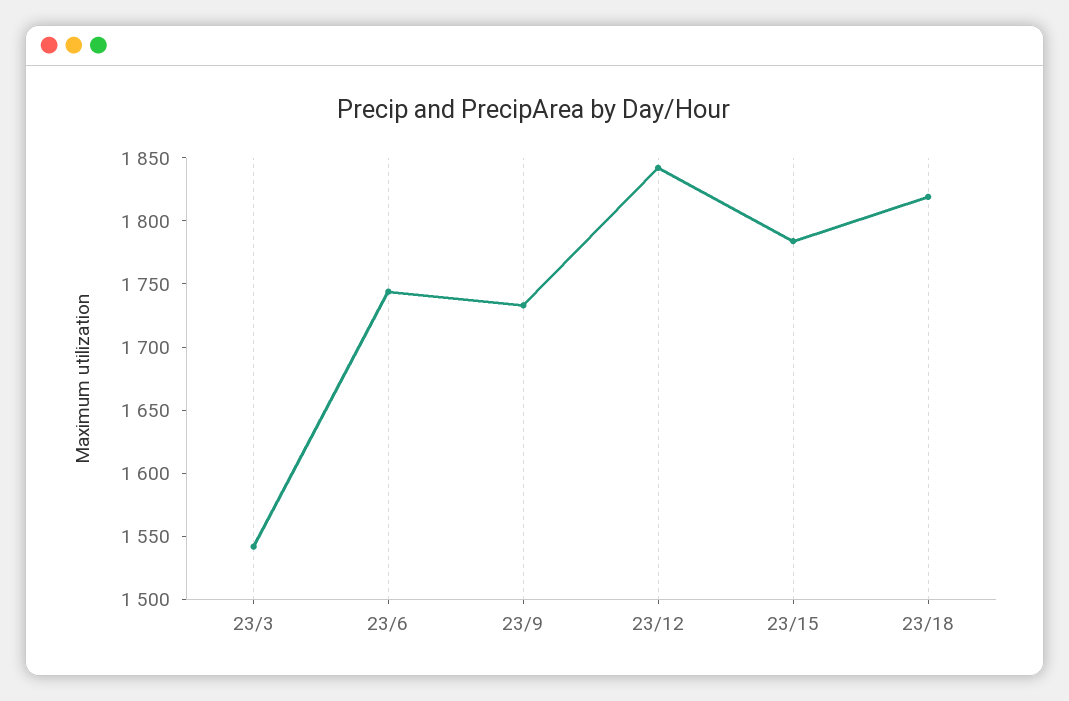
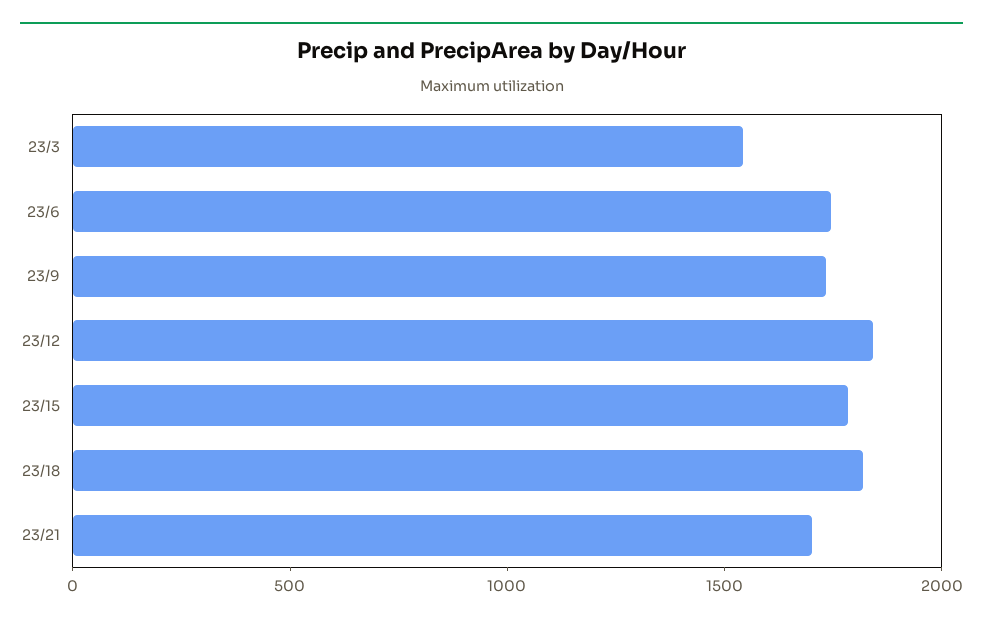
23/21: none -> 1700

